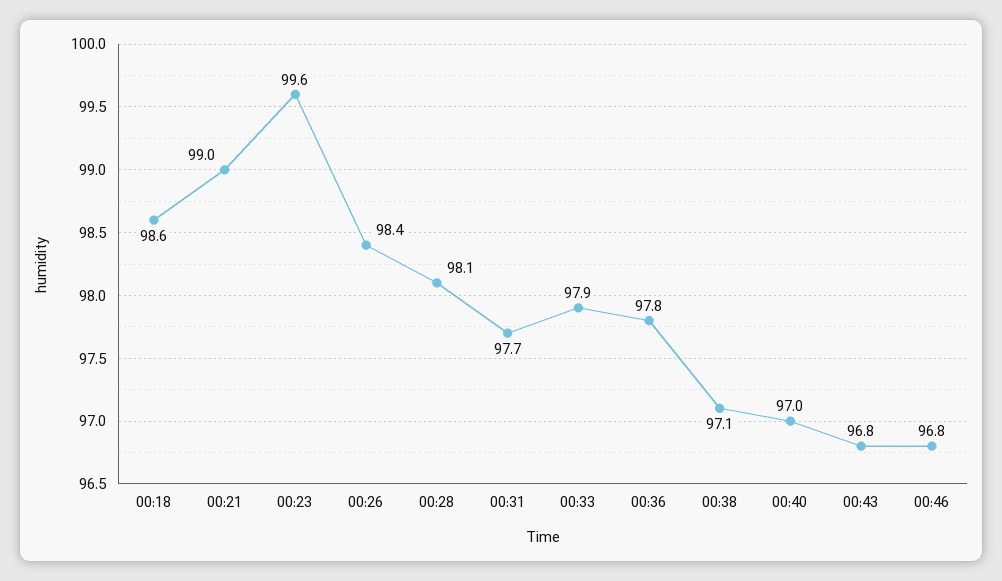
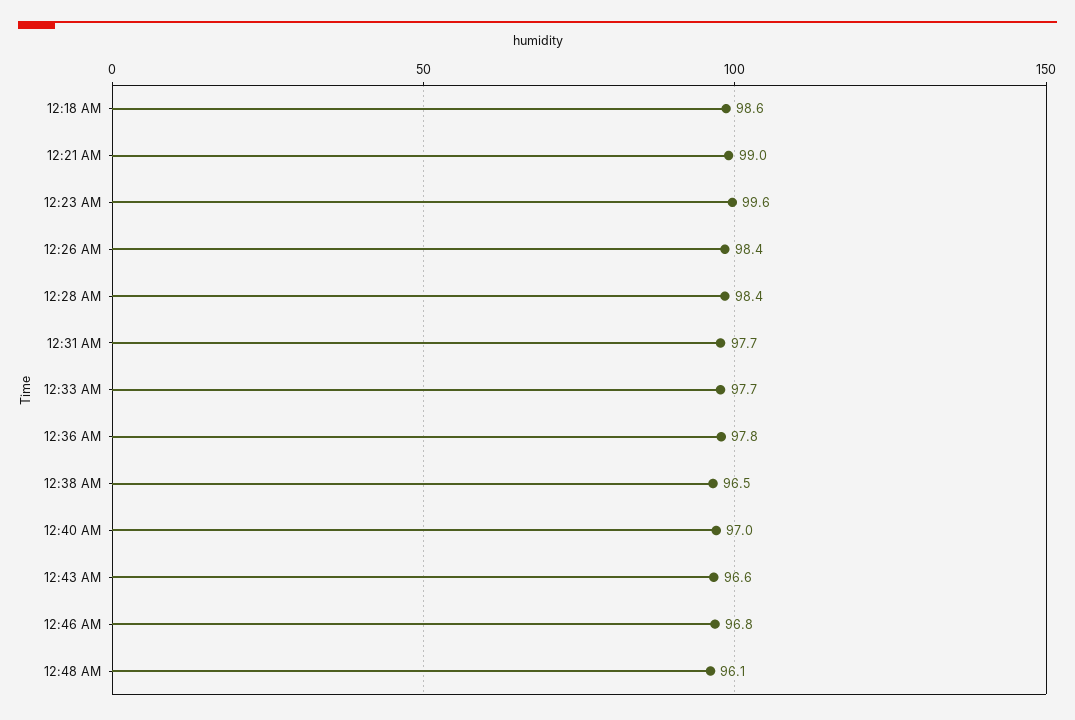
00:28: 98.1 -> 98.4
00:33: 97.9 -> 97.7
00:38: 97.1 -> 96.5
00:43: 96.8 -> 96.6
12:48 AM: none -> 96.1

